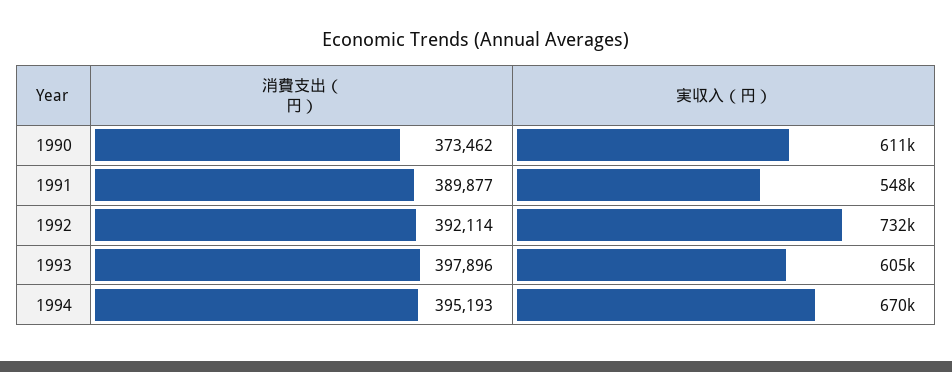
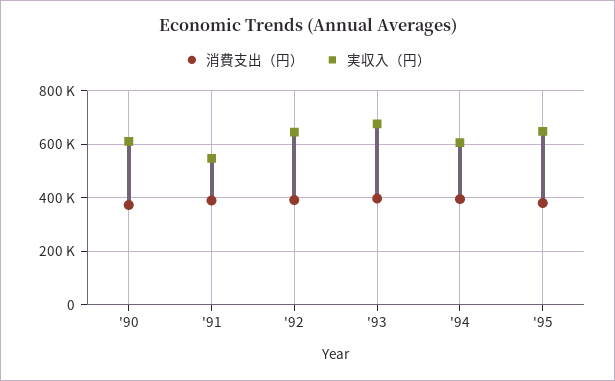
実収入（円）, 1992: 732000 -> 650000
実収入（円）, 1993: 605000 -> 675000
実収入（円）, 1994: 670000 -> 600000
消費支出（円）, '95: none -> 375000
実収入（円）, '95: none -> 650000

